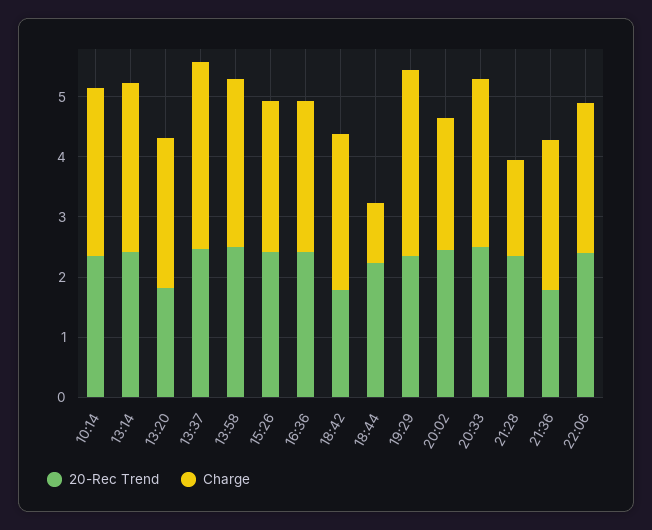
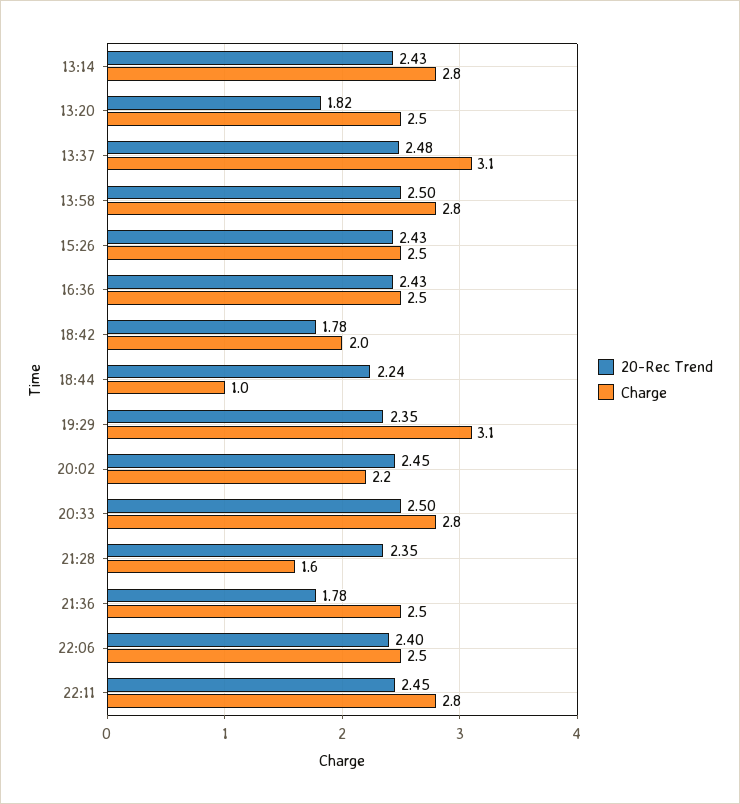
20-Rec Trend, 10:14: 2.4 -> none
Charge, 10:14: 2.8 -> none
Charge, 18:42: 2.6 -> 2
20-Rec Trend, 22:11: none -> 2.45
Charge, 22:11: none -> 2.8

